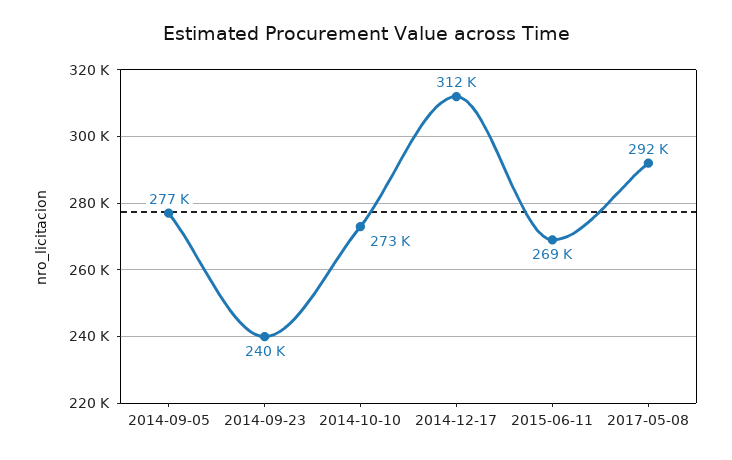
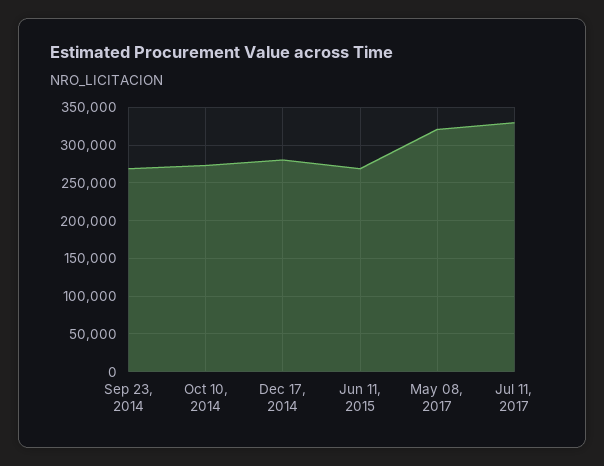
2014-09-05: 277000 -> none
2014-09-23: 240000 -> 270000
2014-12-17: 312000 -> 280000
2017-05-08: 292000 -> 320000
Jul 11, 2017: none -> 330000

